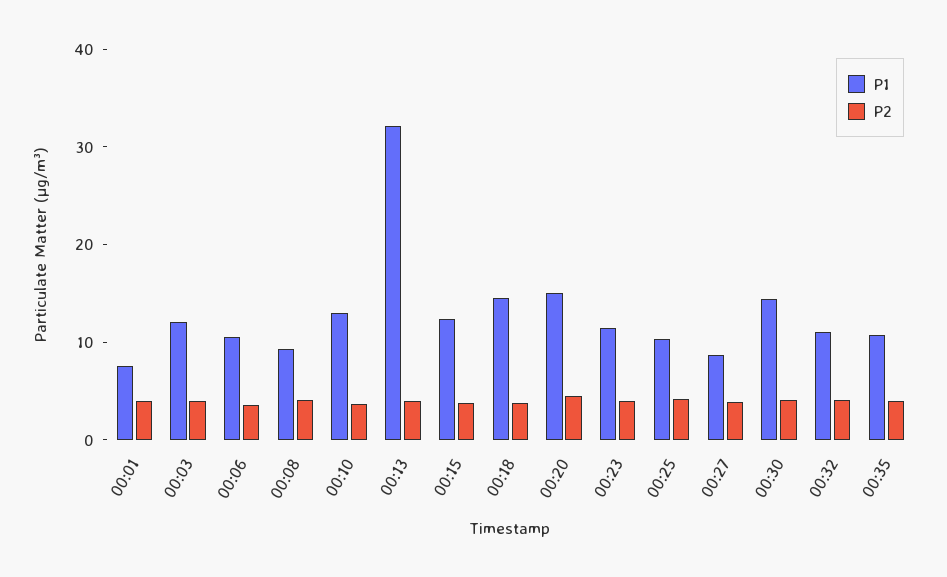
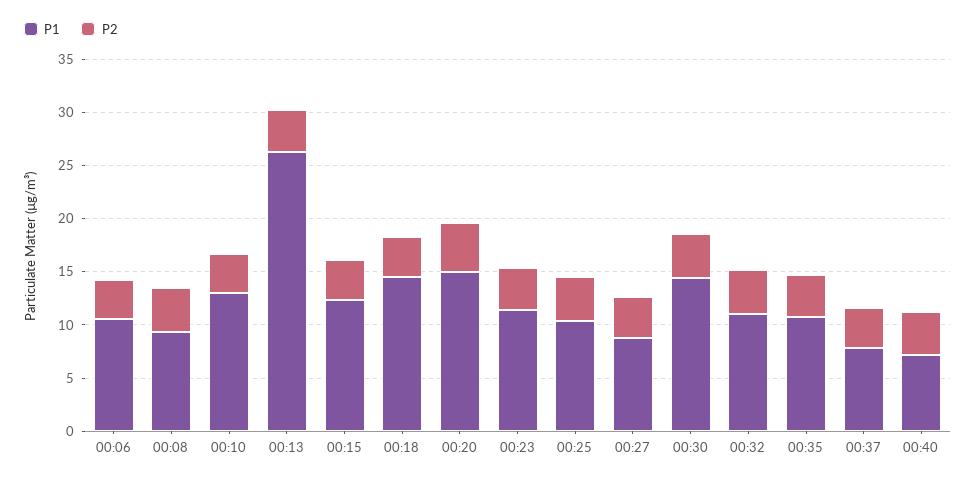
P1, 00:01: 8 -> none
P2, 00:01: 4 -> none
P1, 00:03: 12 -> none
P2, 00:03: 4 -> none
P1, 00:13: 32 -> 26
P1, 00:37: none -> 8
P2, 00:37: none -> 4
P1, 00:40: none -> 7
P2, 00:40: none -> 4

